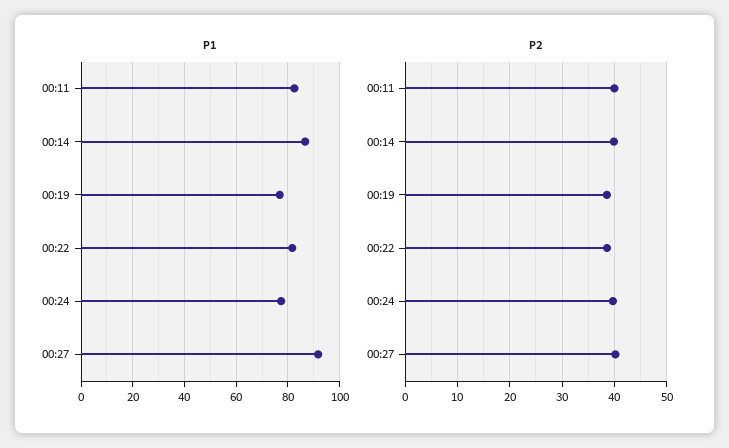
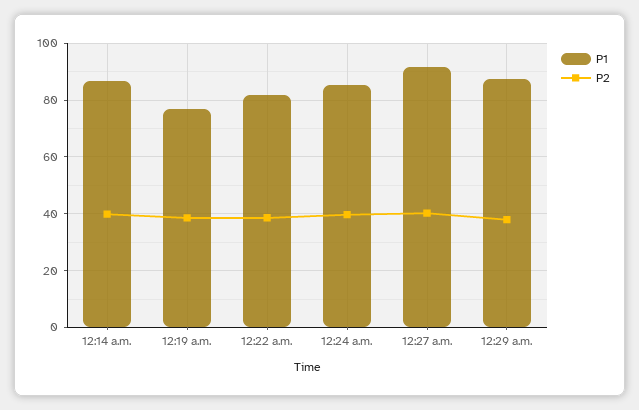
P1, 00:11: 82.5 -> none
P1, 00:24: 77.5 -> 85
P2, 00:11: 40 -> none
P1, 12:29 a.m.: none -> 87.5
P2, 12:29 a.m.: none -> 37.5

